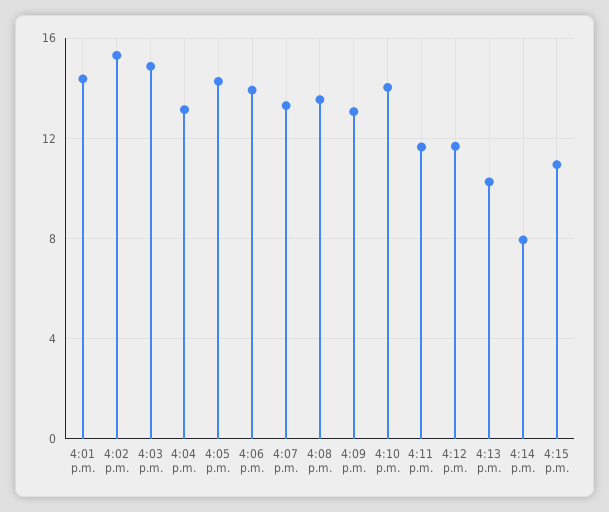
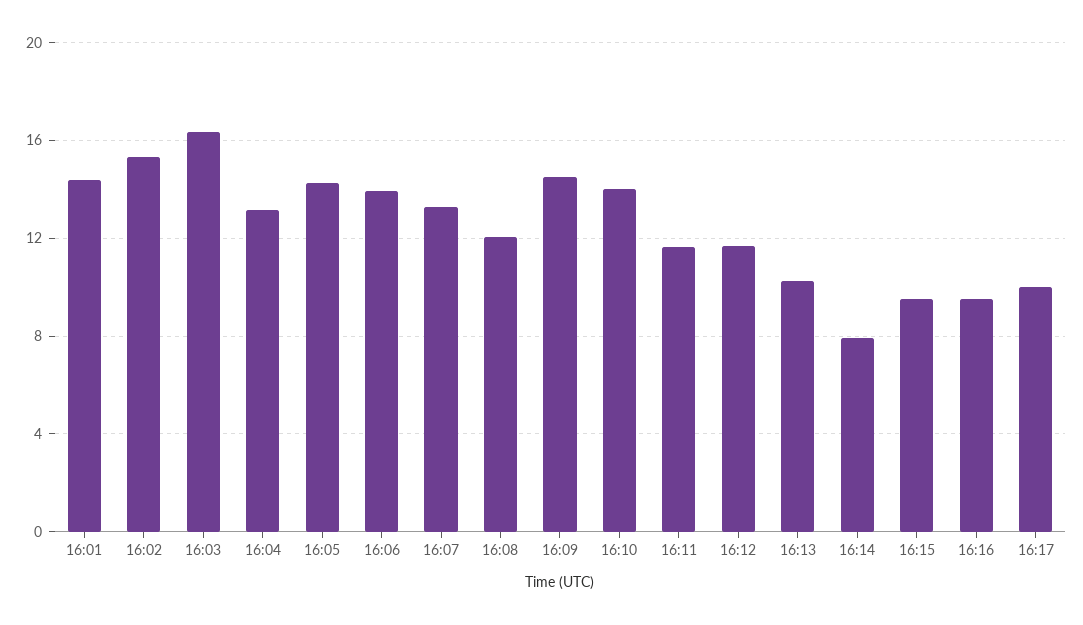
4:03 p.m.: 15 -> 16.5
4:08 p.m.: 13.5 -> 12
4:09 p.m.: 13 -> 14.5
4:15 p.m.: 11 -> 9.5
16:16: none -> 9.5
16:17: none -> 10

